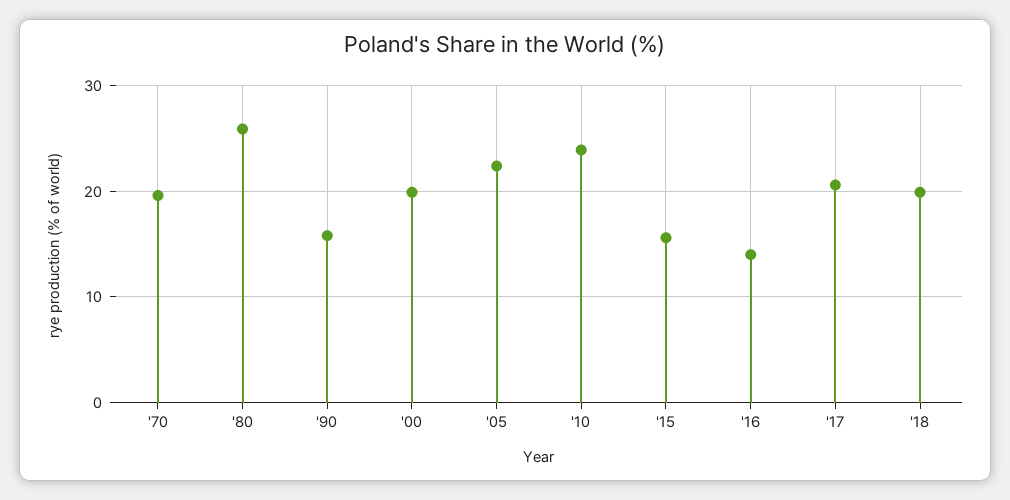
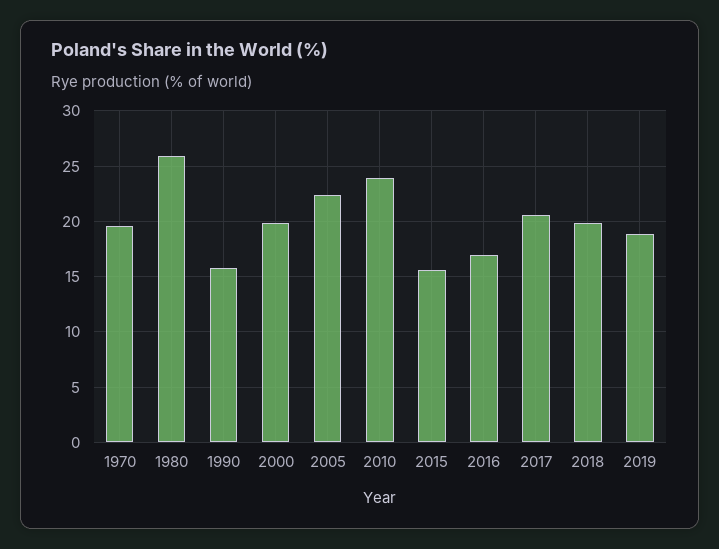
'16: 14 -> 17
2019: none -> 19

